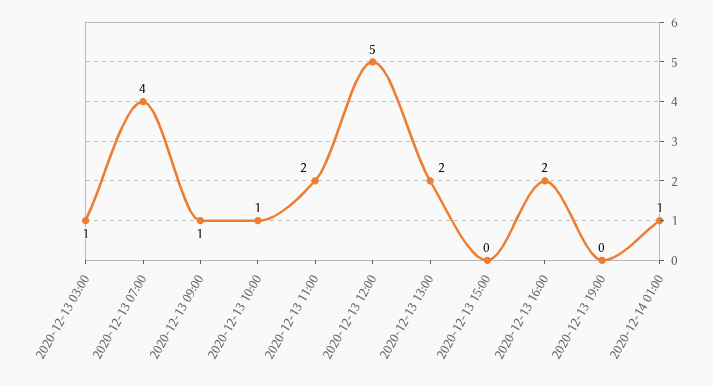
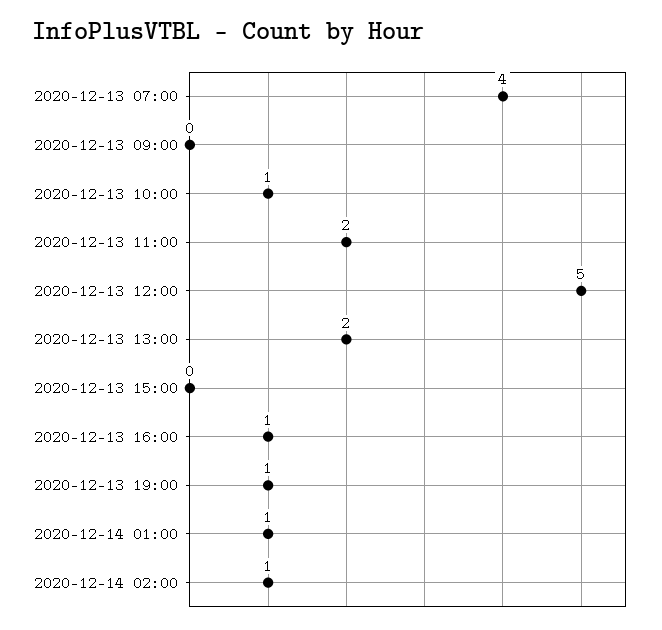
2020-12-13 03:00: 1 -> none
2020-12-13 09:00: 1 -> 0
2020-12-13 16:00: 2 -> 1
2020-12-13 19:00: 0 -> 1
2020-12-14 02:00: none -> 1

